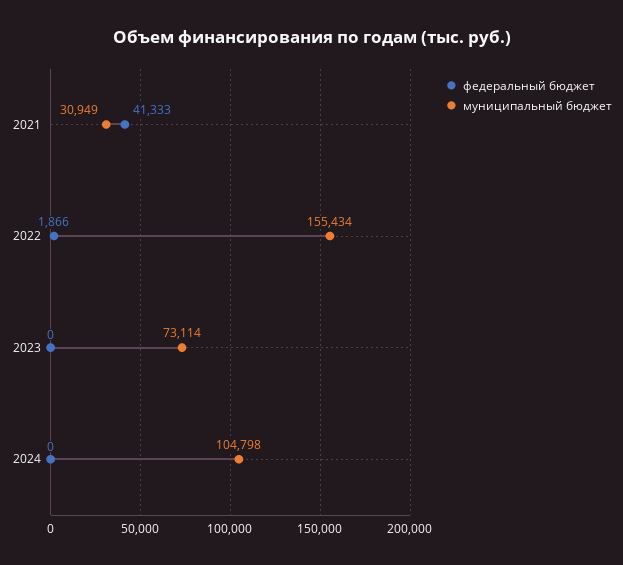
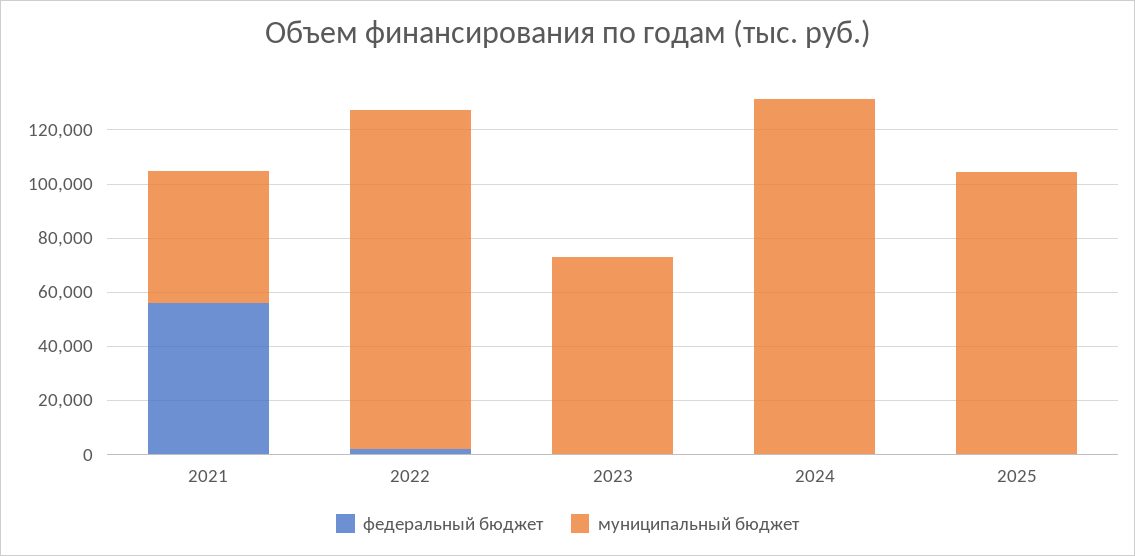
федеральный бюджет, 2021: 41333 -> 55000
муниципальный бюджет, 2021: 30949 -> 50000
муниципальный бюджет, 2022: 155434 -> 125000
муниципальный бюджет, 2024: 104798 -> 130000
федеральный бюджет, 2025: none -> 0
муниципальный бюджет, 2025: none -> 105000

